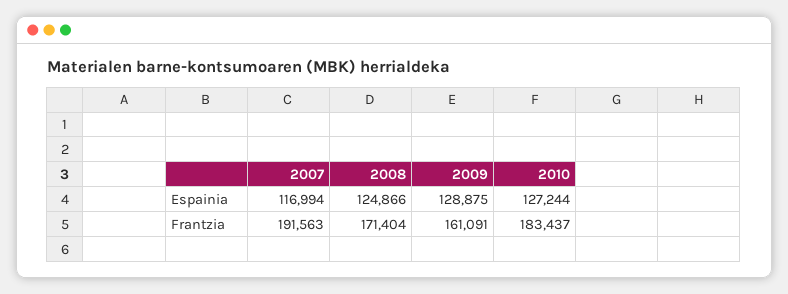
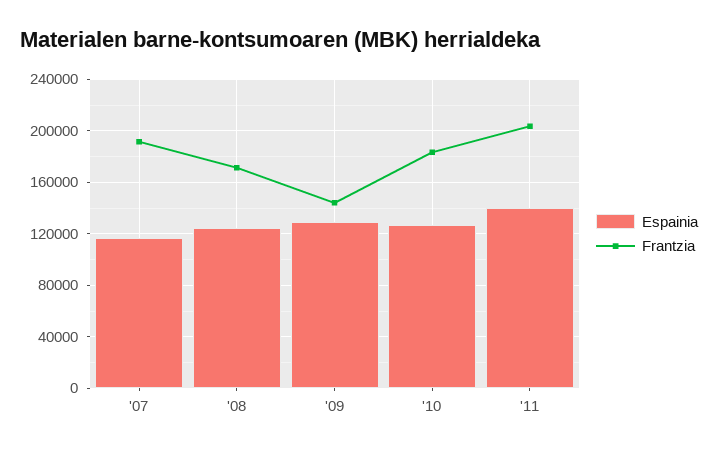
Frantzia, 2009: 161091 -> 145000
Espainia, '11: none -> 140000
Frantzia, '11: none -> 205000

